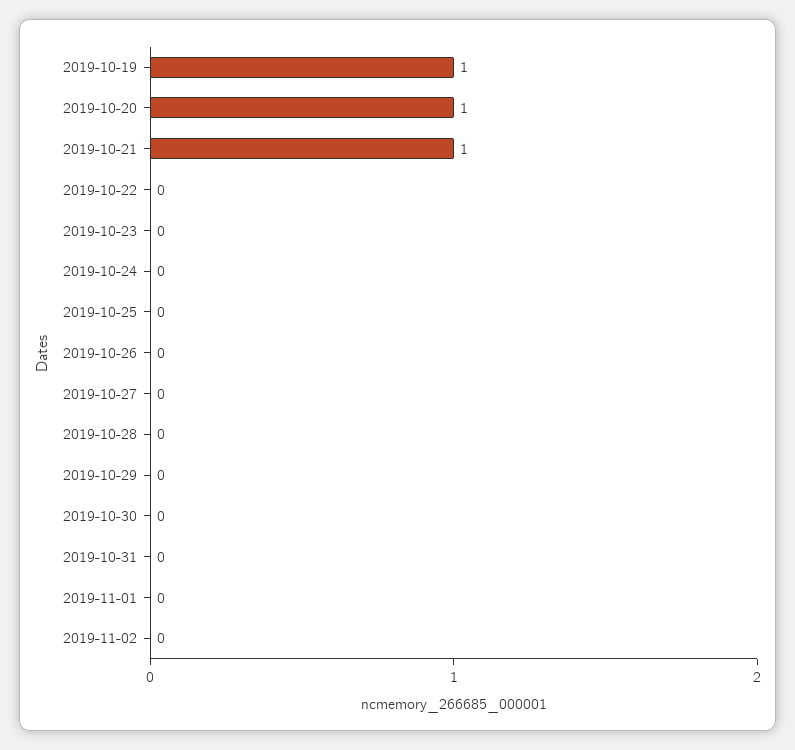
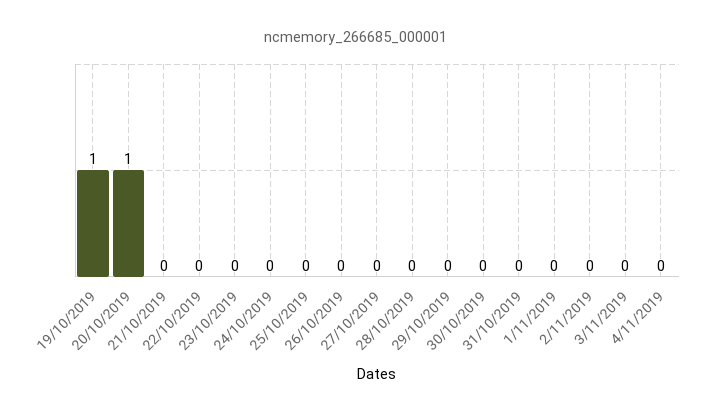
2019-10-21: 1 -> 0
3/11/2019: none -> 0
4/11/2019: none -> 0

